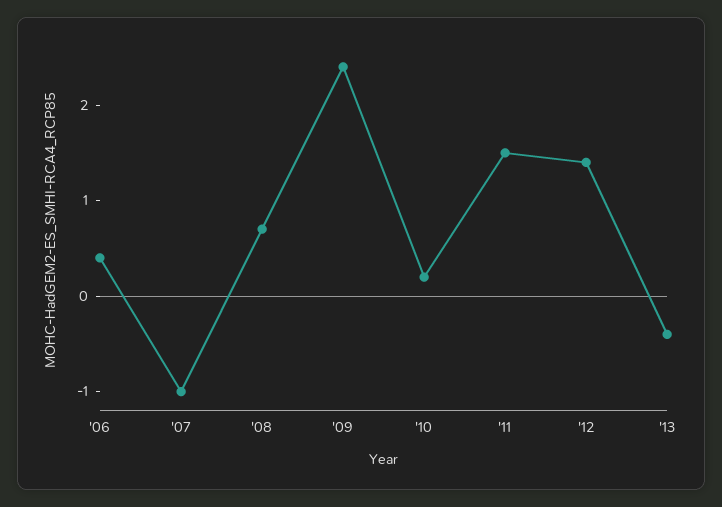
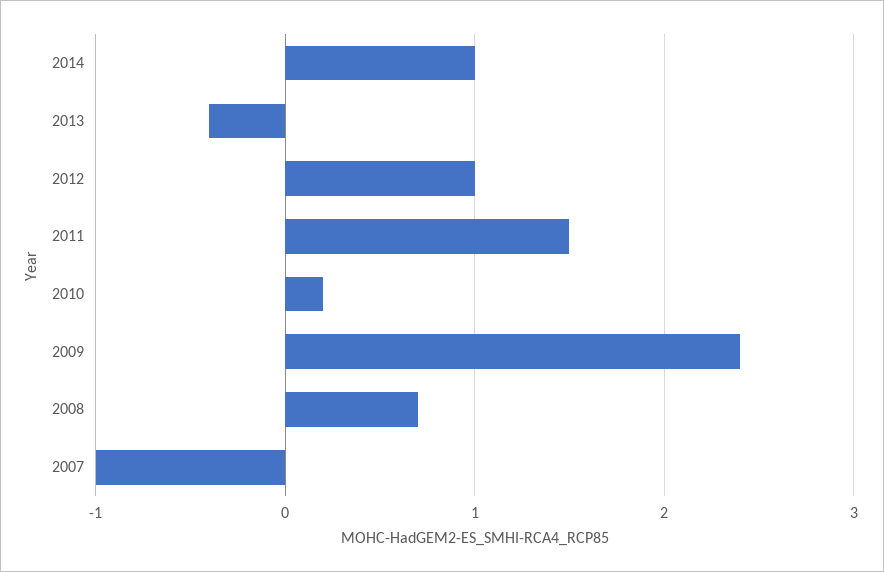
'06: 0.4 -> none
'12: 1.4 -> 1
2014: none -> 1

